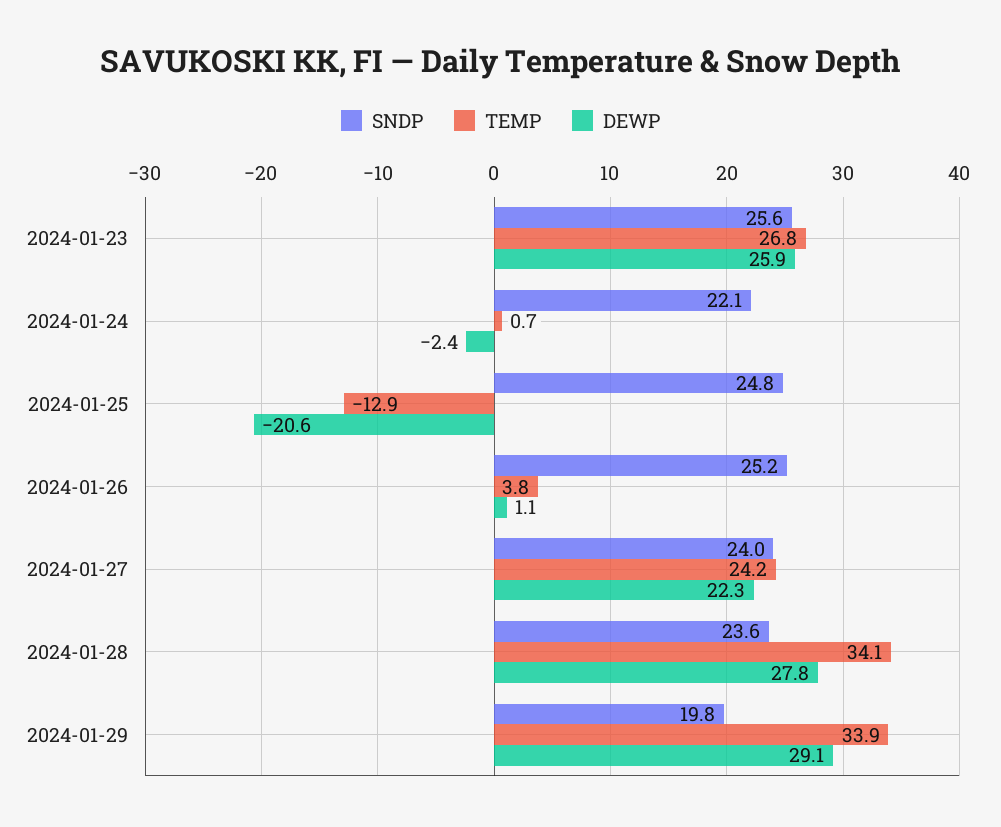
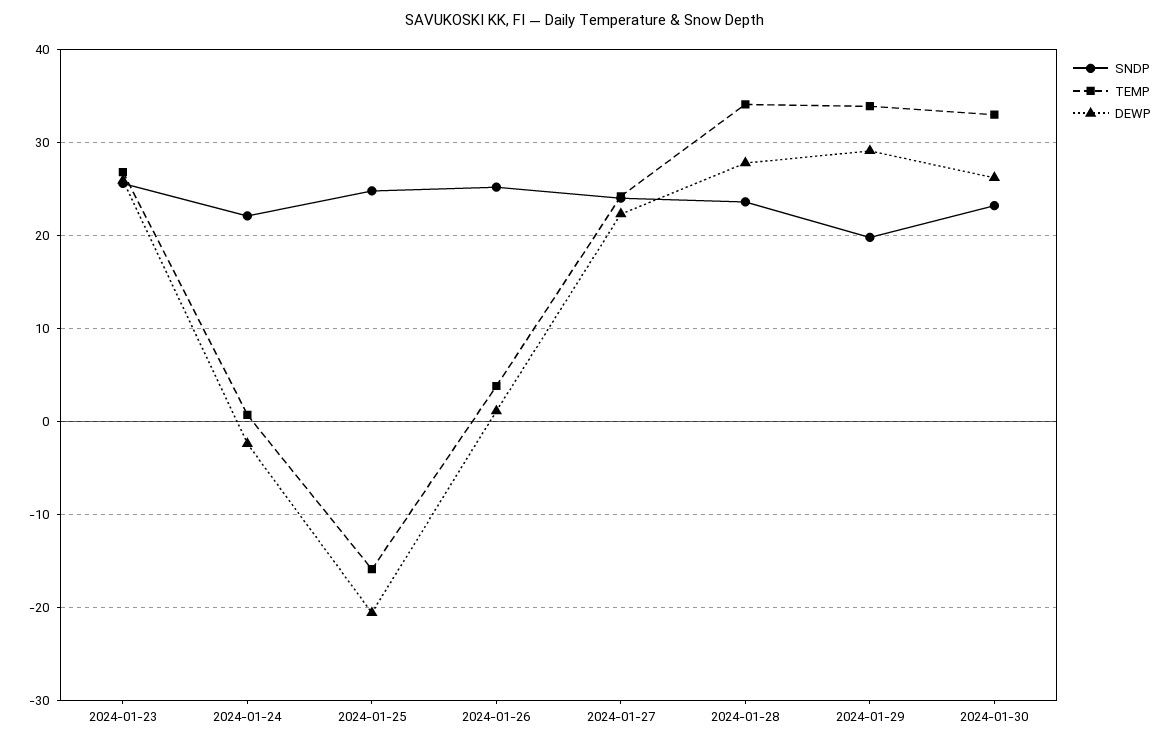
TEMP, 2024-01-25: -12.9 -> -16
SNDP, 2024-01-30: none -> 23
TEMP, 2024-01-30: none -> 33
DEWP, 2024-01-30: none -> 26

